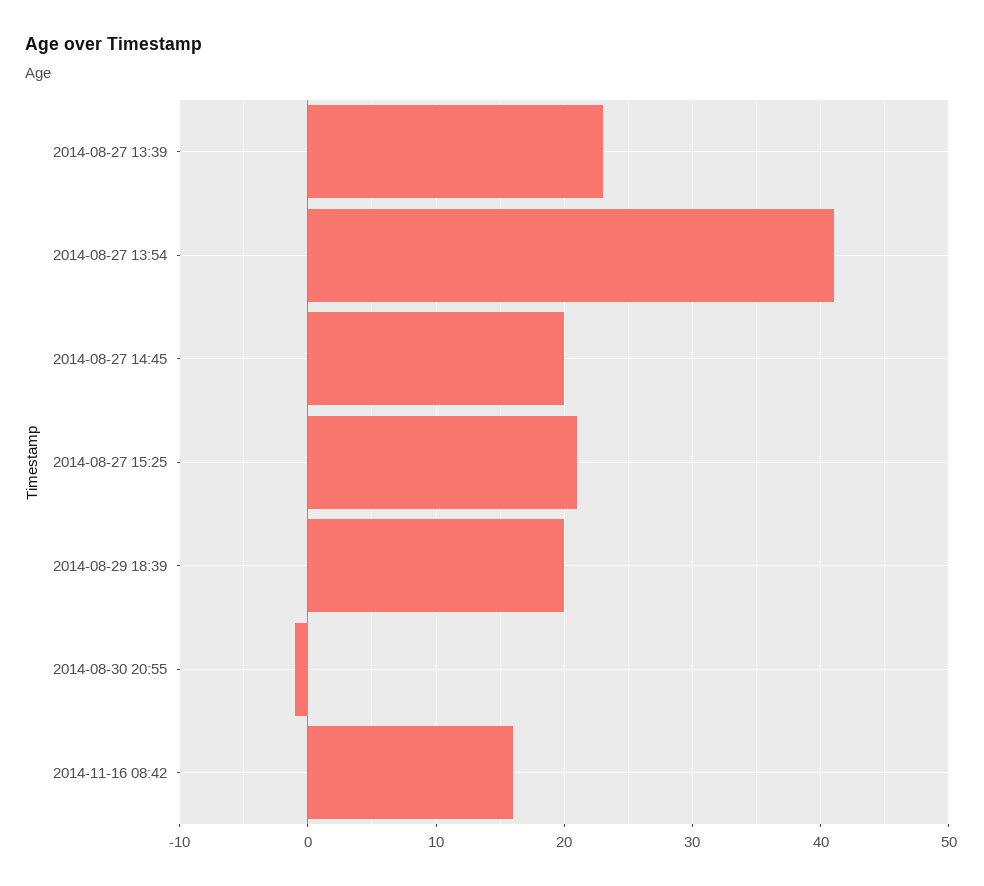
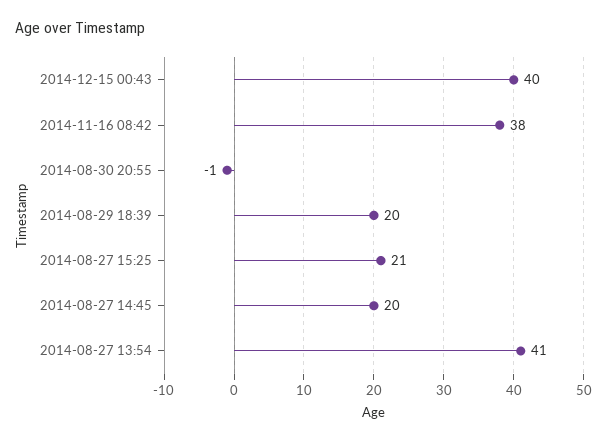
2014-08-27 13:39: 23 -> none
2014-11-16 08:42: 16 -> 38
2014-12-15 00:43: none -> 40

